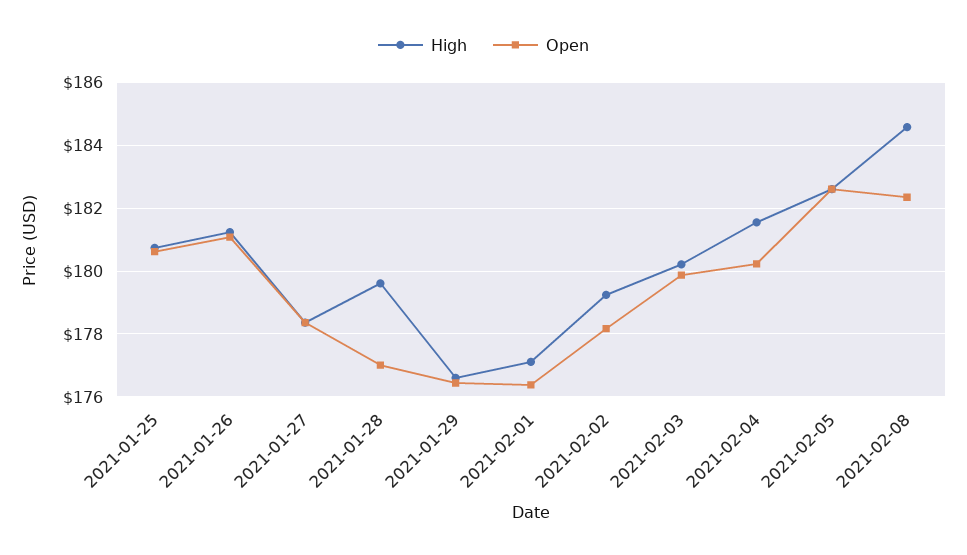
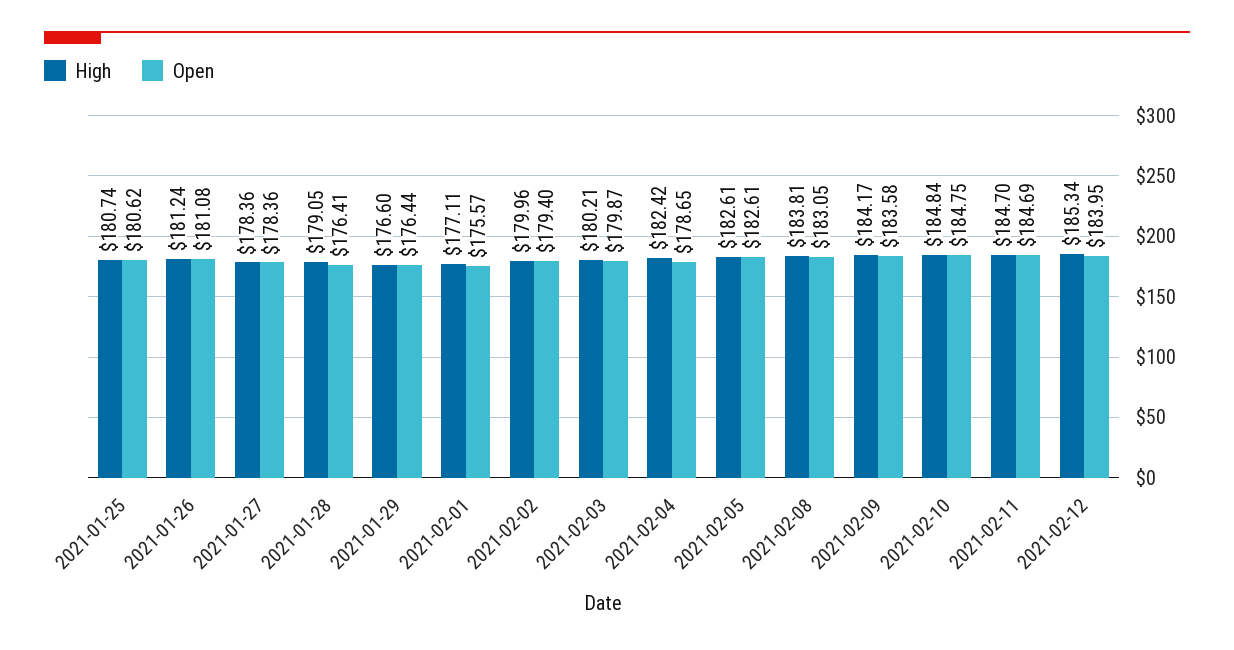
High, 2021-01-28: 179.6 -> 179.05
Open, 2021-01-28: 177 -> 176.41
Open, 2021-02-01: 176.4 -> 175.57
High, 2021-02-02: 179.2 -> 179.96
Open, 2021-02-02: 178.2 -> 179.4
High, 2021-02-04: 181.6 -> 182.42
Open, 2021-02-04: 180.2 -> 178.65
High, 2021-02-08: 184.6 -> 183.81
Open, 2021-02-08: 182.4 -> 183.05
High, 2021-02-09: none -> 184.17
Open, 2021-02-09: none -> 183.58
High, 2021-02-10: none -> 184.84
Open, 2021-02-10: none -> 184.75
High, 2021-02-11: none -> 184.7
Open, 2021-02-11: none -> 184.69
High, 2021-02-12: none -> 185.34
Open, 2021-02-12: none -> 183.95

